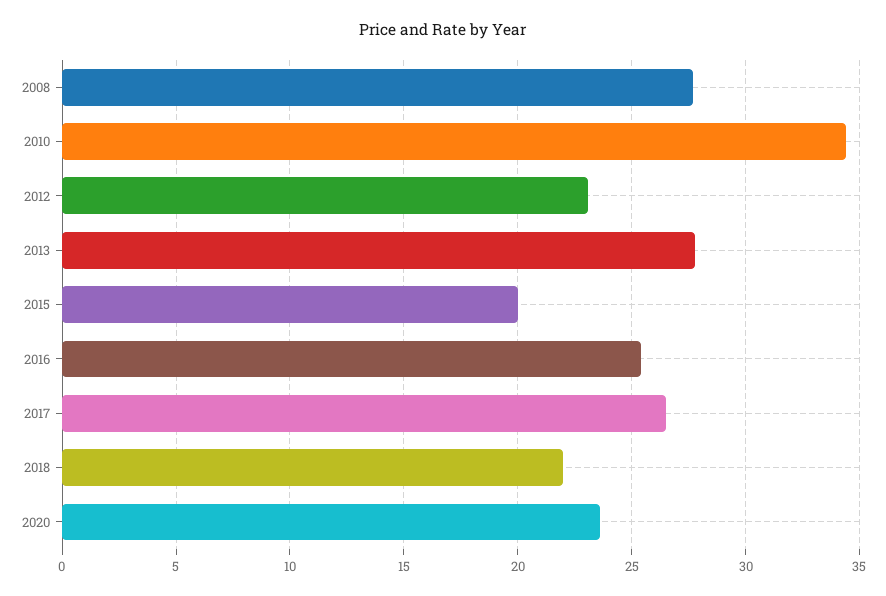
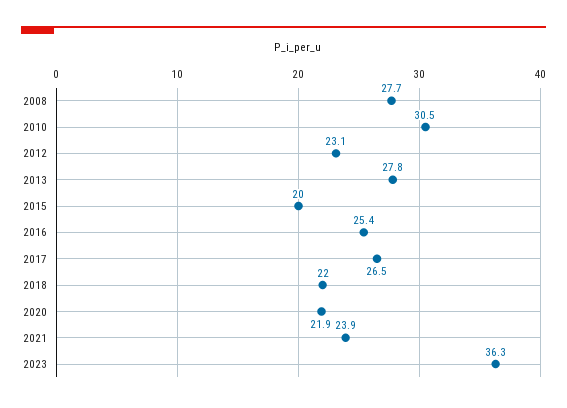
2010: 34.5 -> 30.5
2020: 23.5 -> 21.9
2021: none -> 23.9
2023: none -> 36.3

